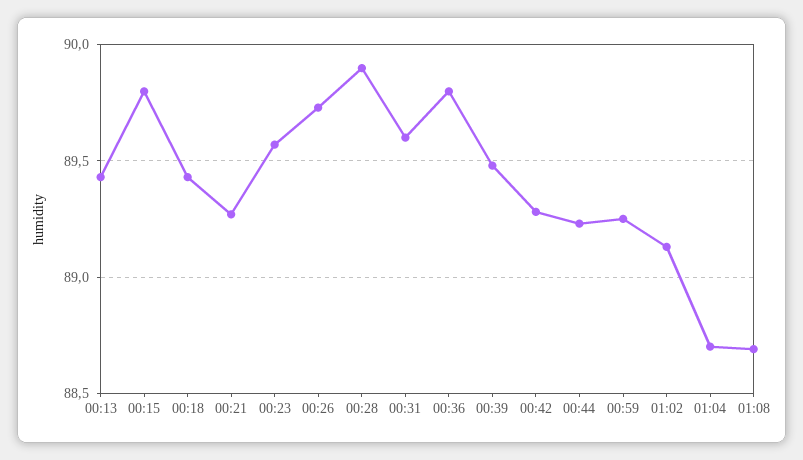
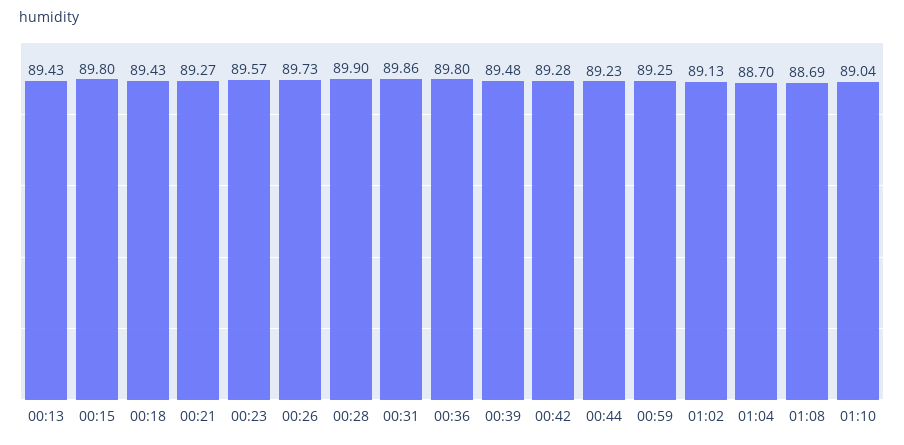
00:31: 89.6 -> 89.86
01:10: none -> 89.04

